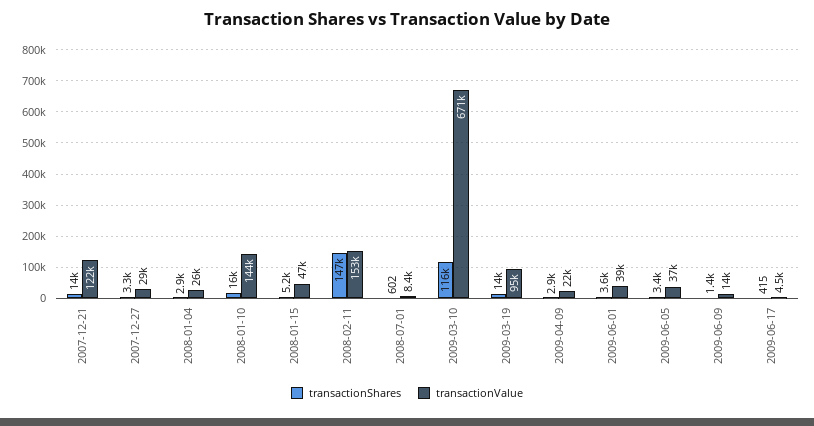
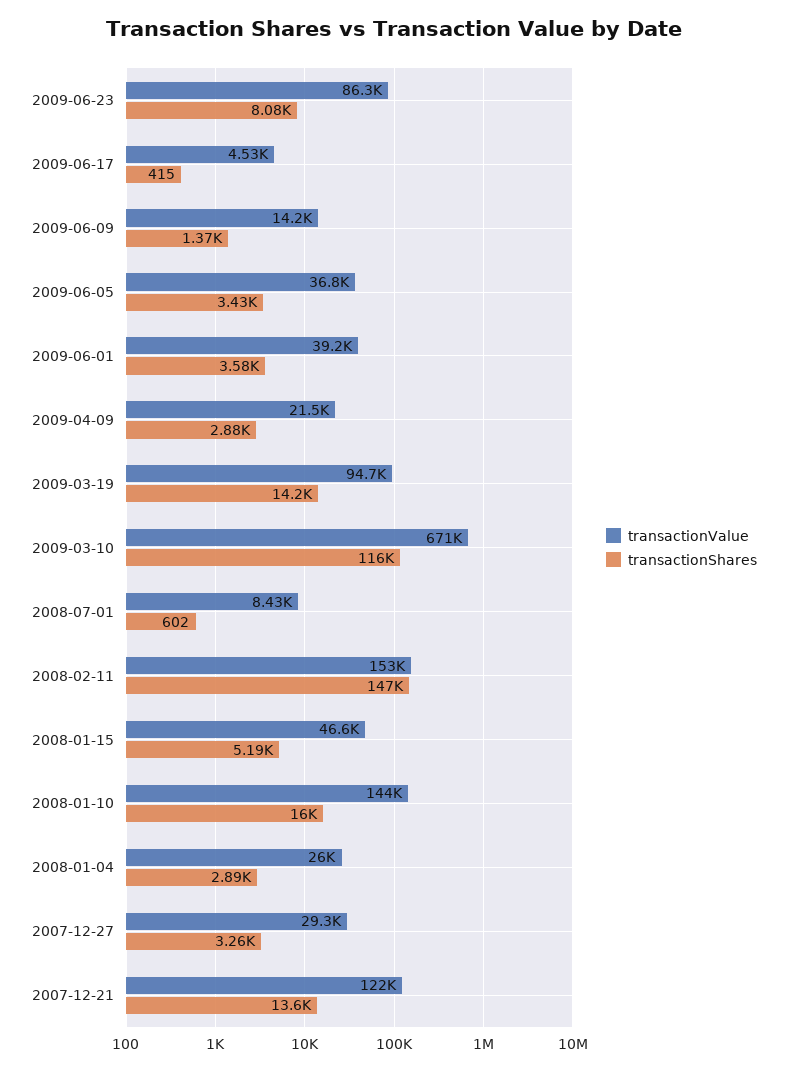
transactionValue, 2009-06-23: none -> 86300
transactionShares, 2009-06-23: none -> 8080

